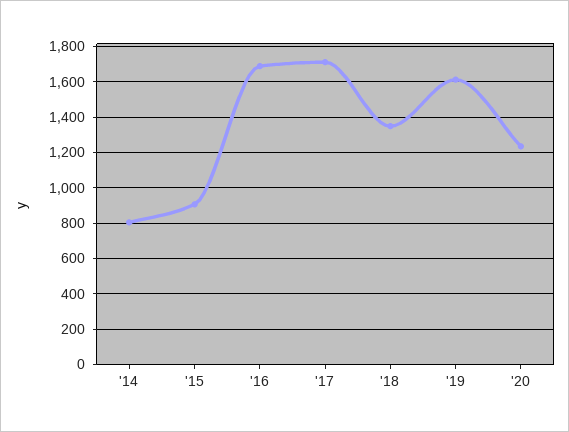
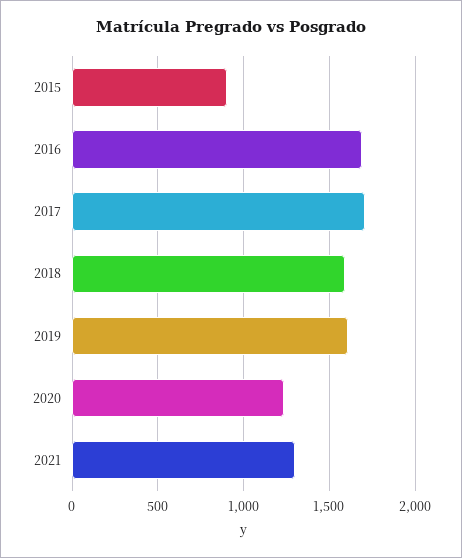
'14: 800 -> none
'18: 1350 -> 1600
2021: none -> 1300

